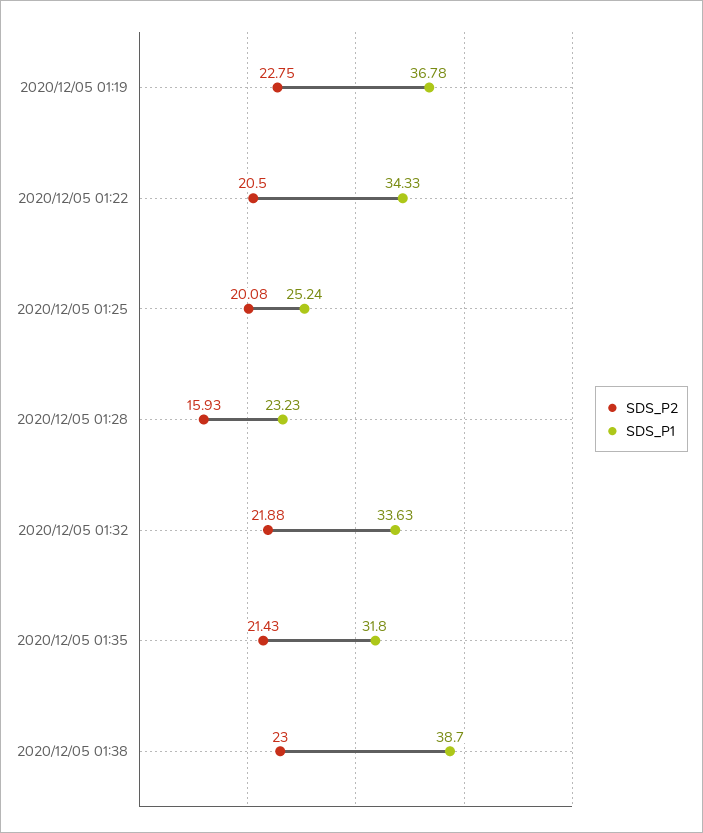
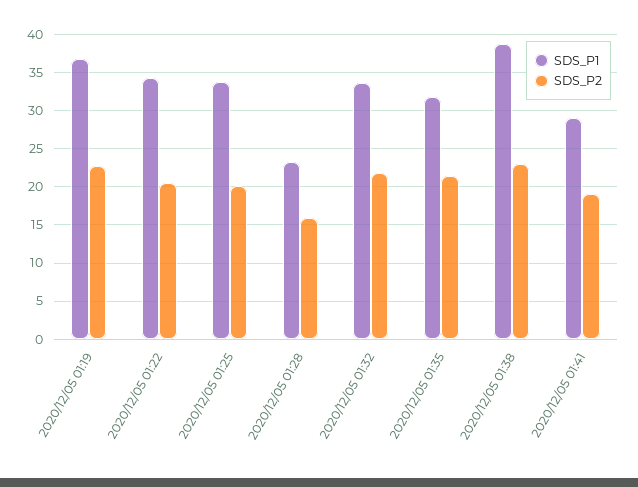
SDS_P1, 2020/12/05 01:25: 25.24 -> 34
SDS_P1, 2020/12/05 01:41: none -> 29
SDS_P2, 2020/12/05 01:41: none -> 19

